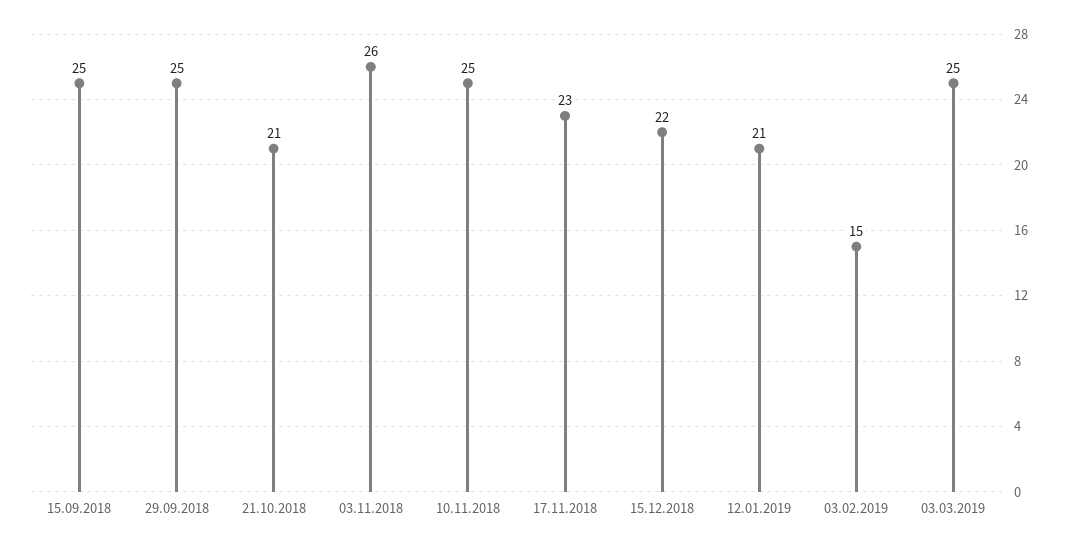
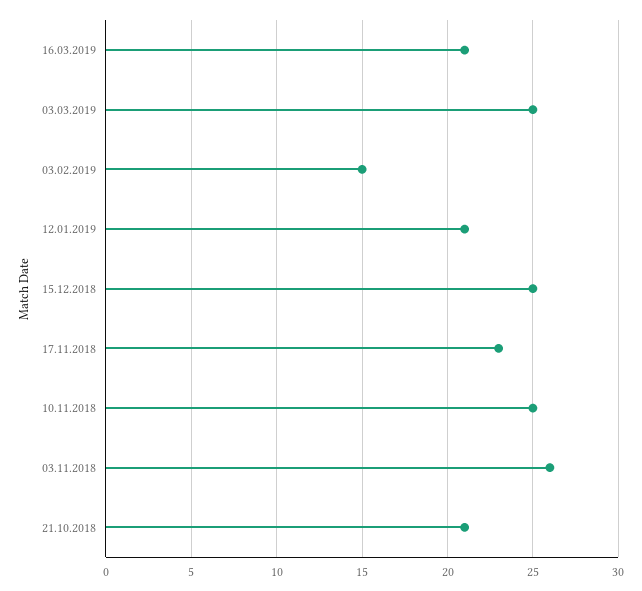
15.09.2018: 25 -> none
29.09.2018: 25 -> none
15.12.2018: 22 -> 25
16.03.2019: none -> 21

